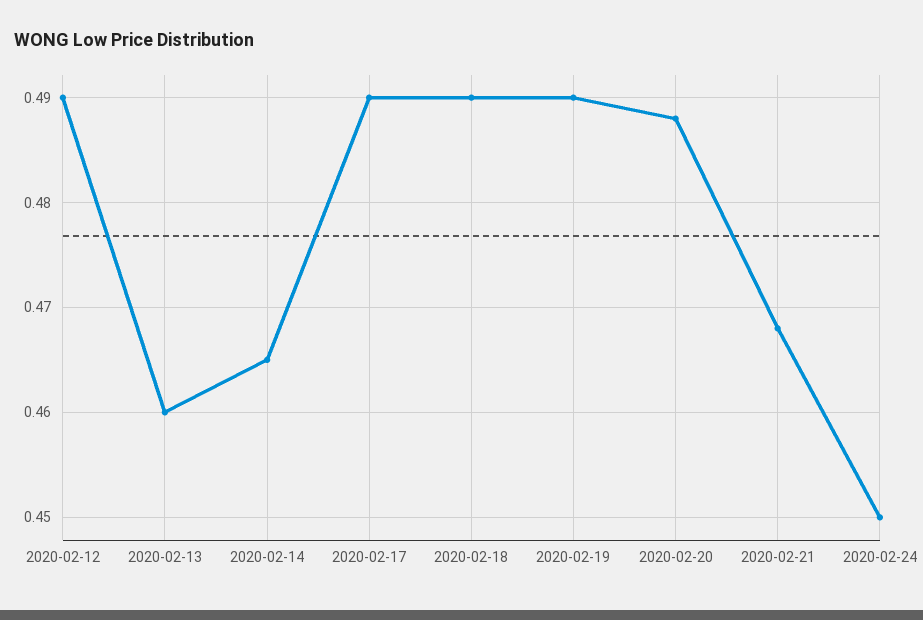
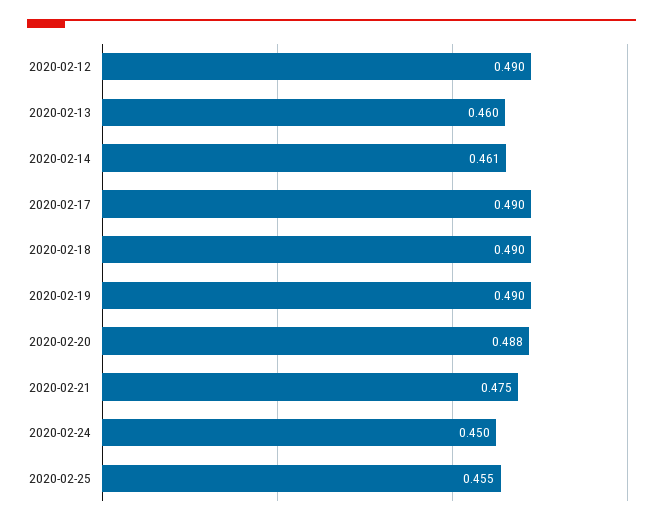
2020-02-14: 0.465 -> 0.461
2020-02-21: 0.468 -> 0.475
2020-02-25: none -> 0.455

